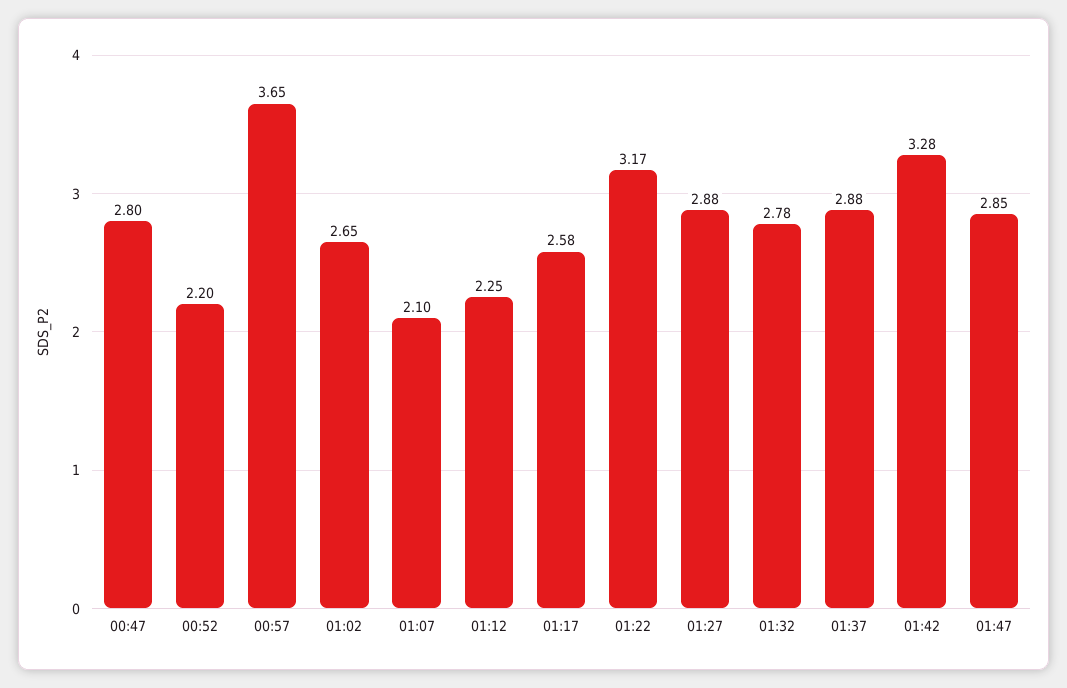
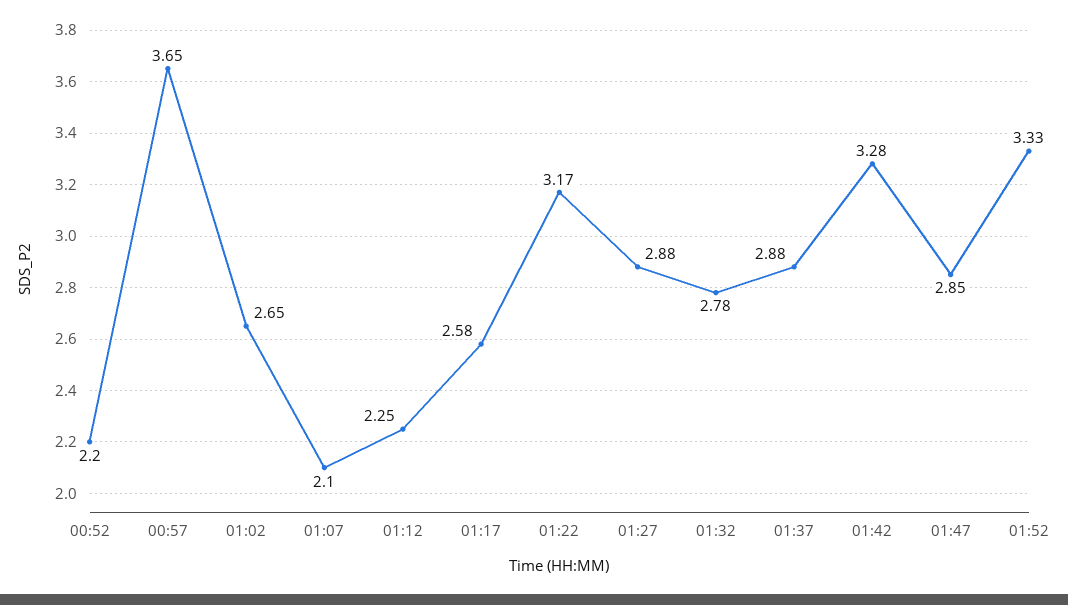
00:47: 2.8 -> none
01:52: none -> 3.33

